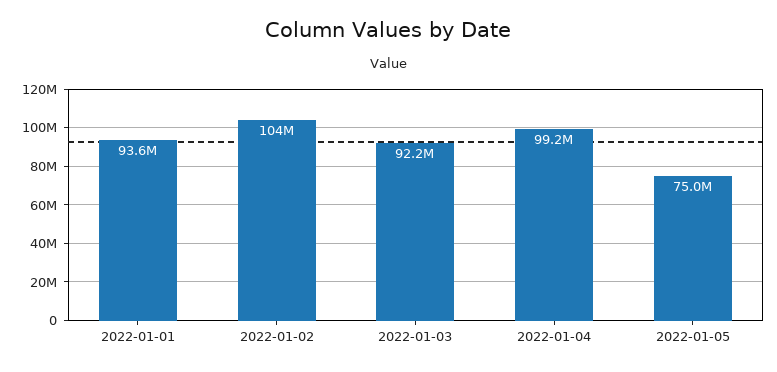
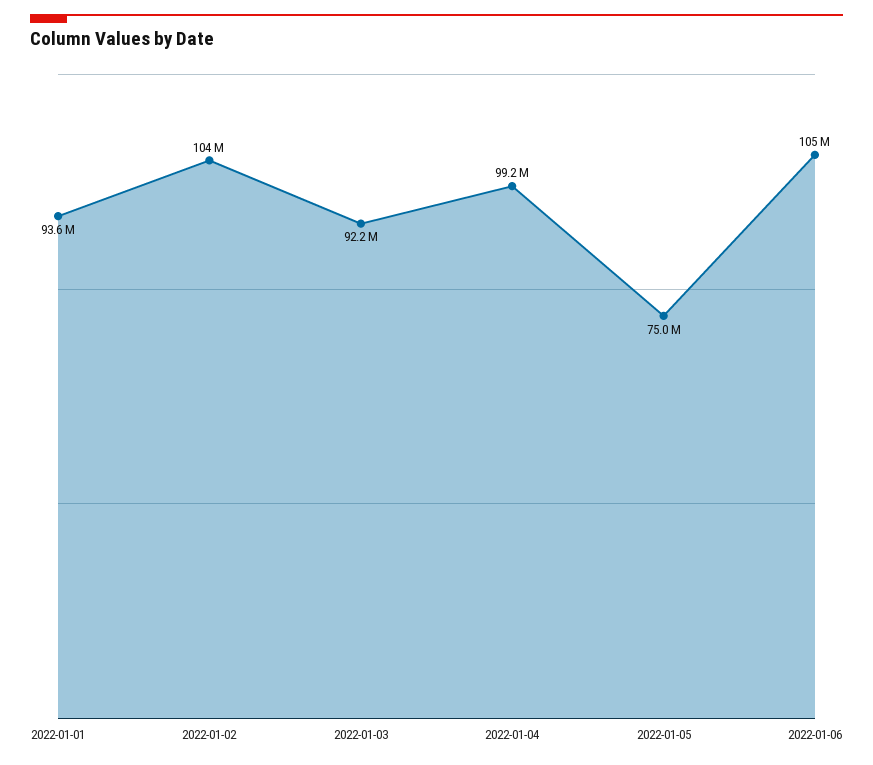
2022-01-06: none -> 105000000

